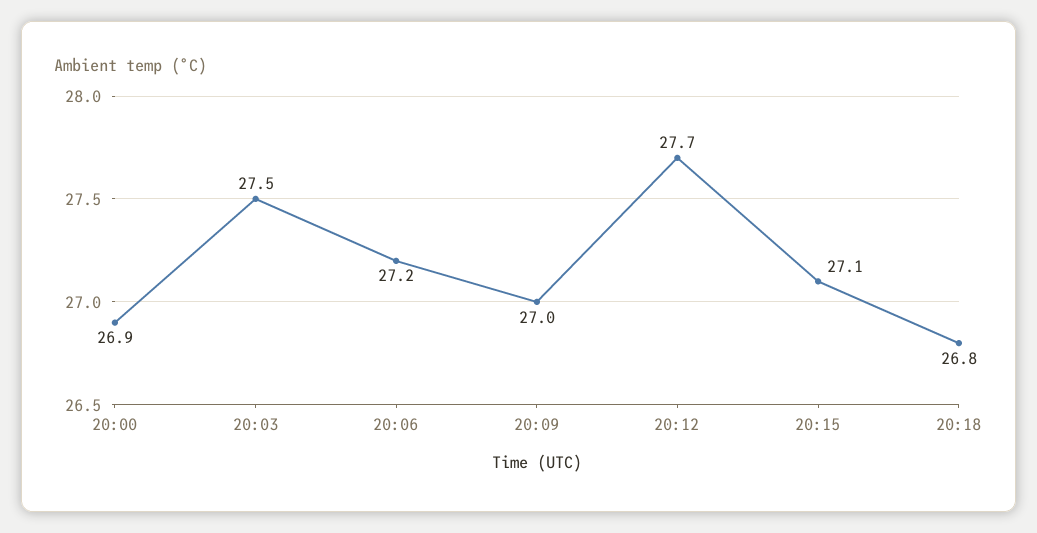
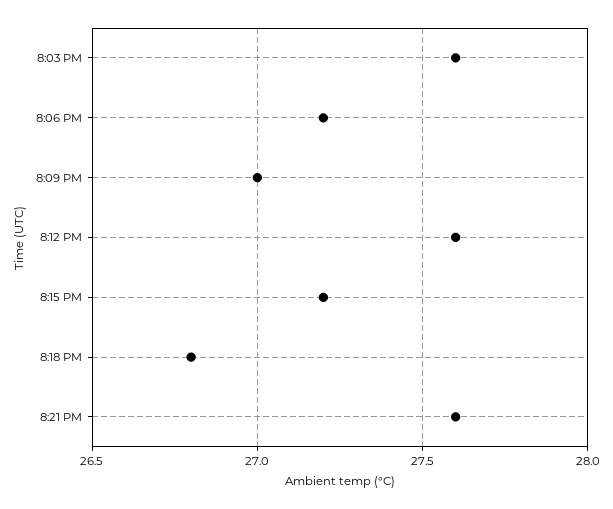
20:00: 26.9 -> none
20:03: 27.5 -> 27.6
20:12: 27.7 -> 27.6
20:15: 27.1 -> 27.2
8:21 PM: none -> 27.6

